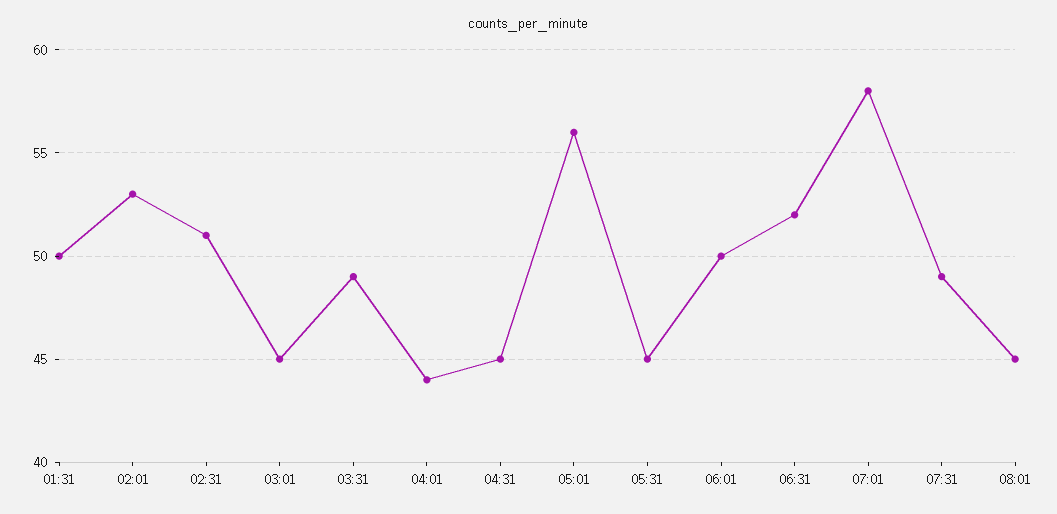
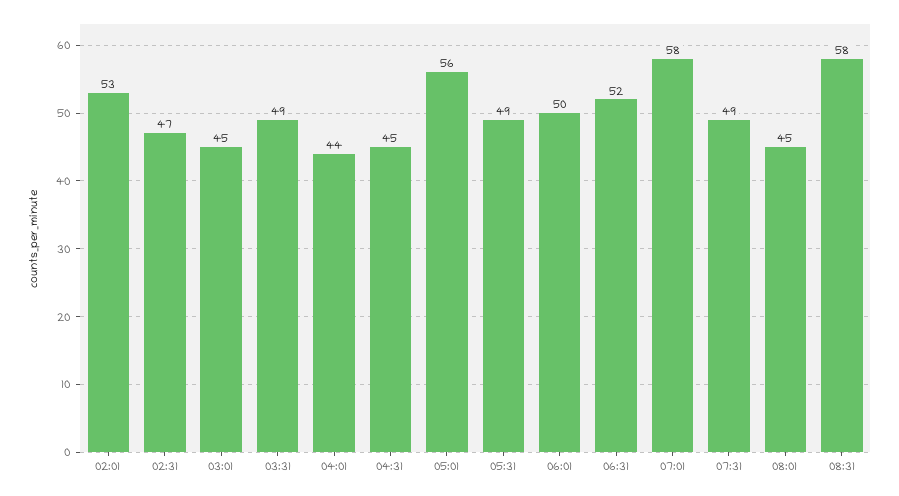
01:31: 50 -> none
02:31: 51 -> 47
05:31: 45 -> 49
08:31: none -> 58

